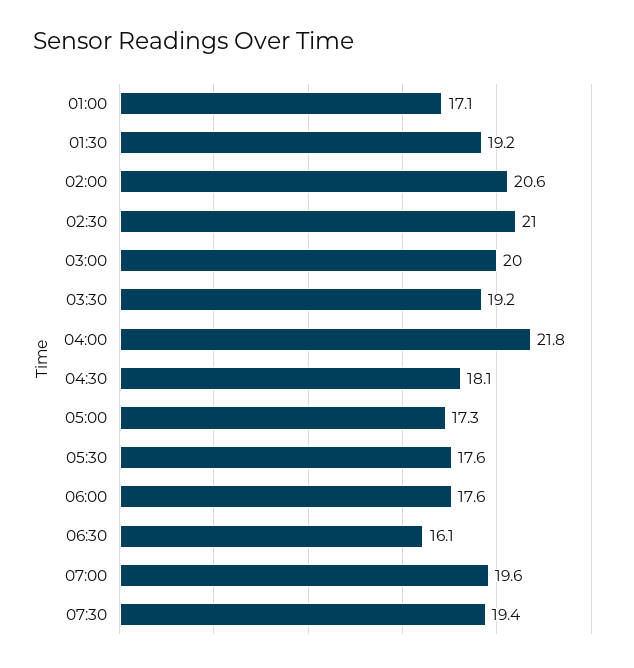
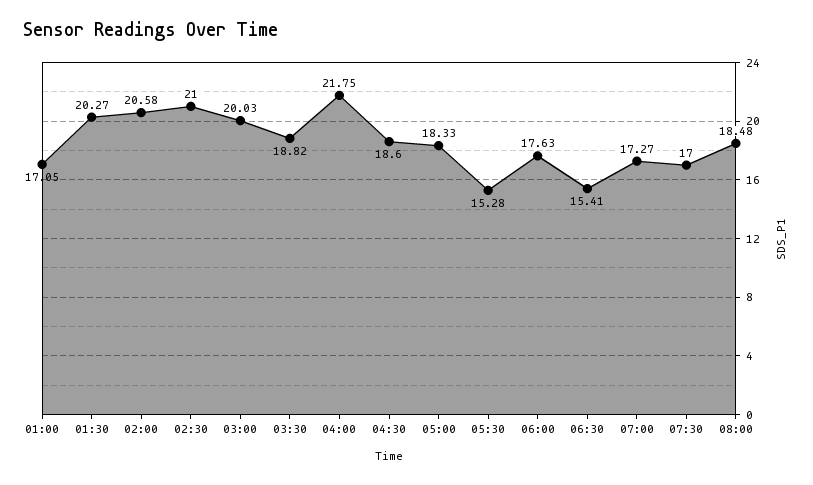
01:30: 19.2 -> 20.27
03:30: 19.2 -> 18.82
04:30: 18.1 -> 18.6
05:00: 17.3 -> 18.33
05:30: 17.6 -> 15.28
06:30: 16.1 -> 15.41
07:00: 19.6 -> 17.27
07:30: 19.4 -> 17
08:00: none -> 18.48

